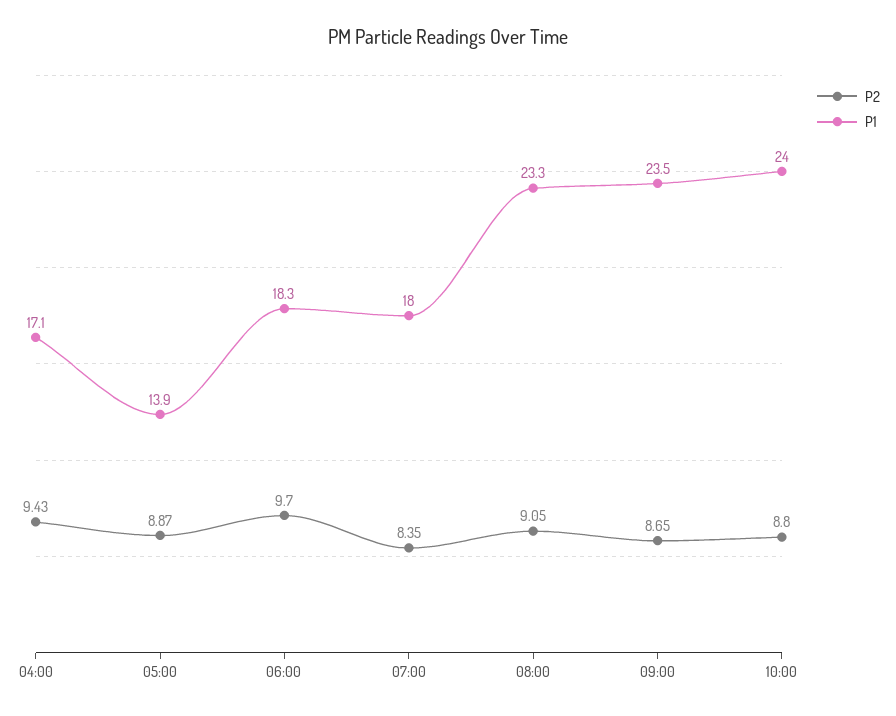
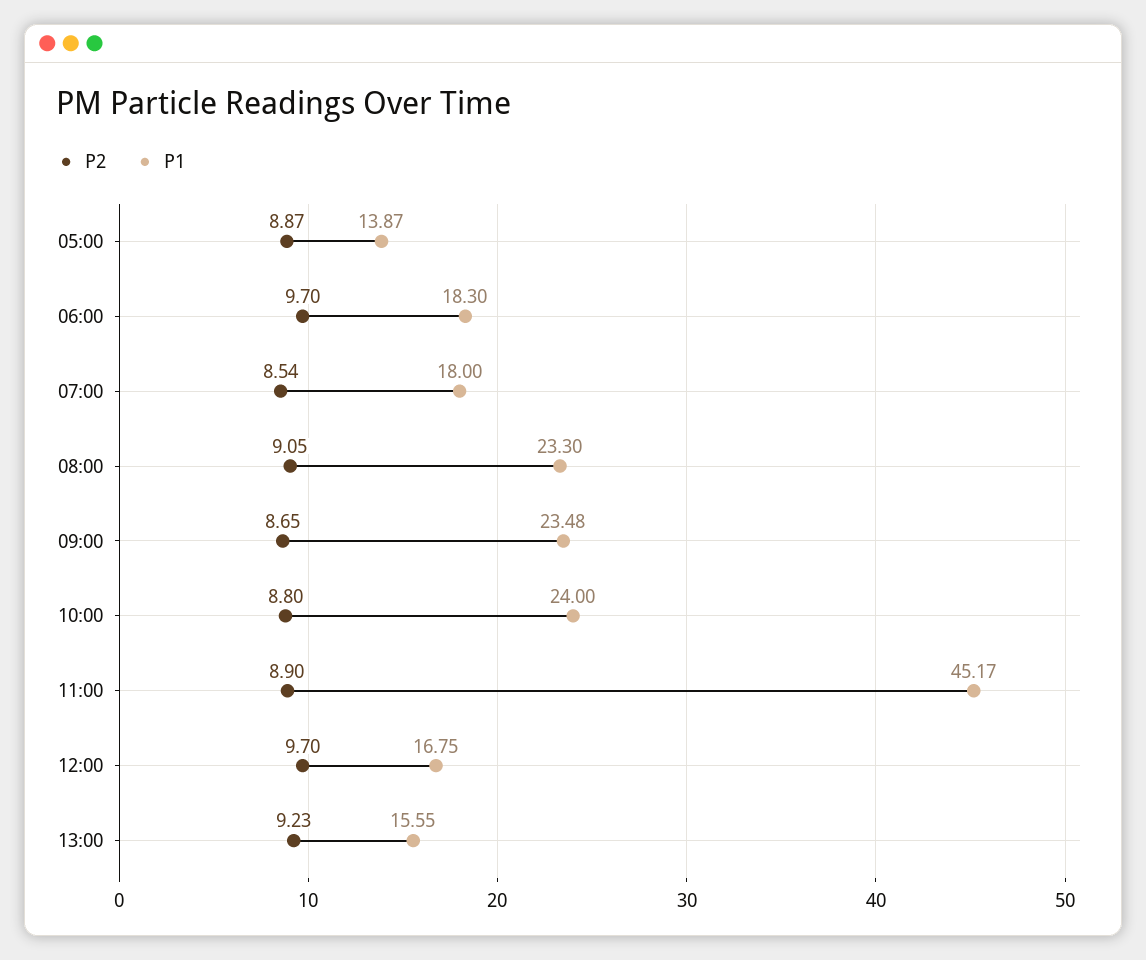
P2, 04:00: 9.43 -> none
P1, 04:00: 17.1 -> none
P2, 07:00: 8.35 -> 8.54
P2, 11:00: none -> 8.9
P1, 11:00: none -> 45.17
P2, 12:00: none -> 9.7
P1, 12:00: none -> 16.75
P2, 13:00: none -> 9.23
P1, 13:00: none -> 15.55

